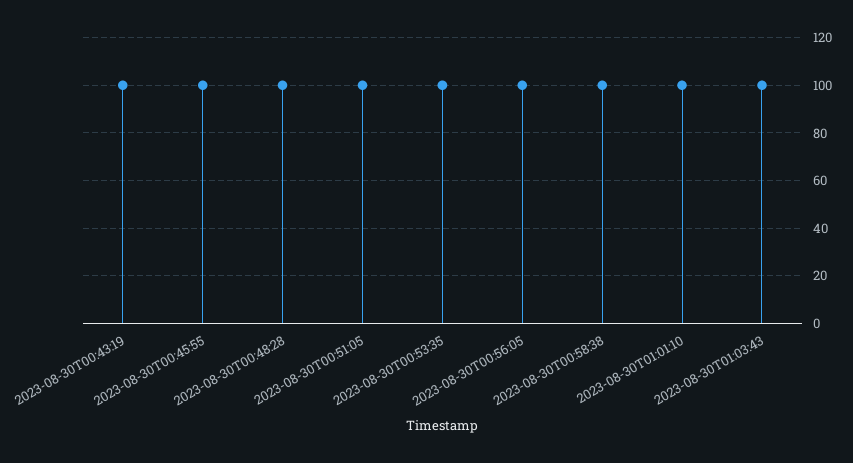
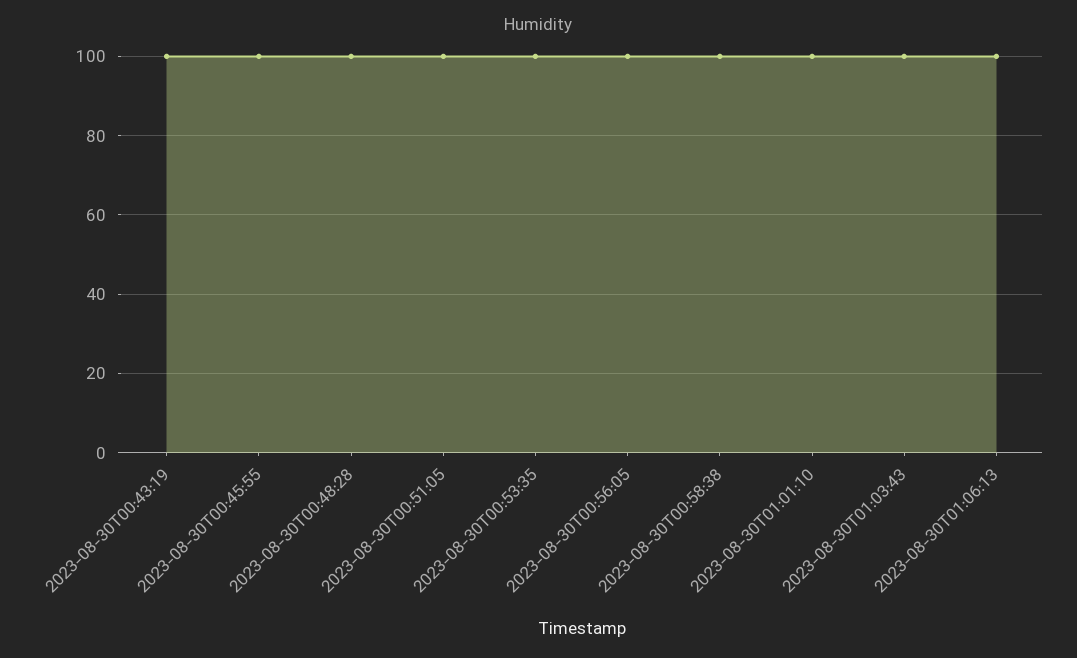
2023-08-30T01:06:13: none -> 100

